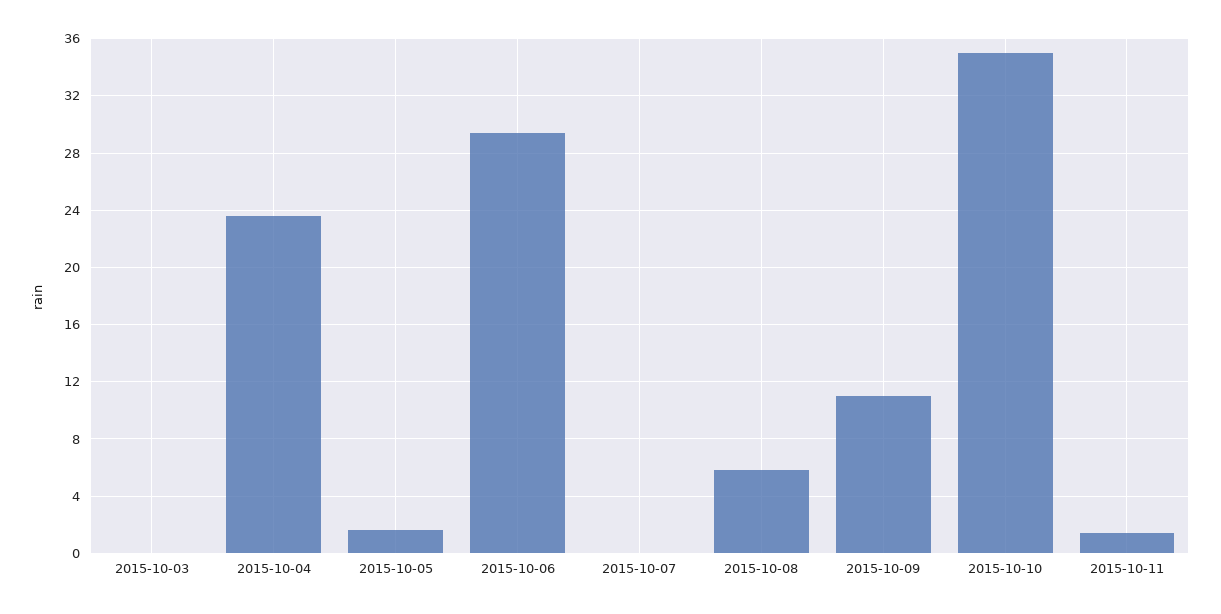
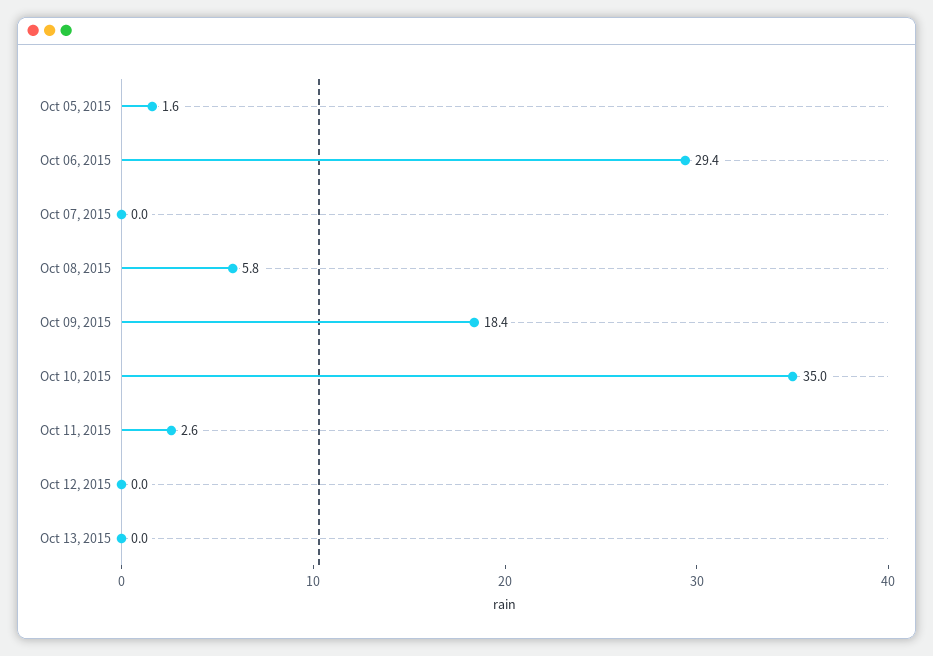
2015-10-03: 0 -> none
2015-10-04: 23.5 -> none
2015-10-09: 11 -> 18.4
2015-10-11: 1.5 -> 2.6
Oct 12, 2015: none -> 0
Oct 13, 2015: none -> 0

